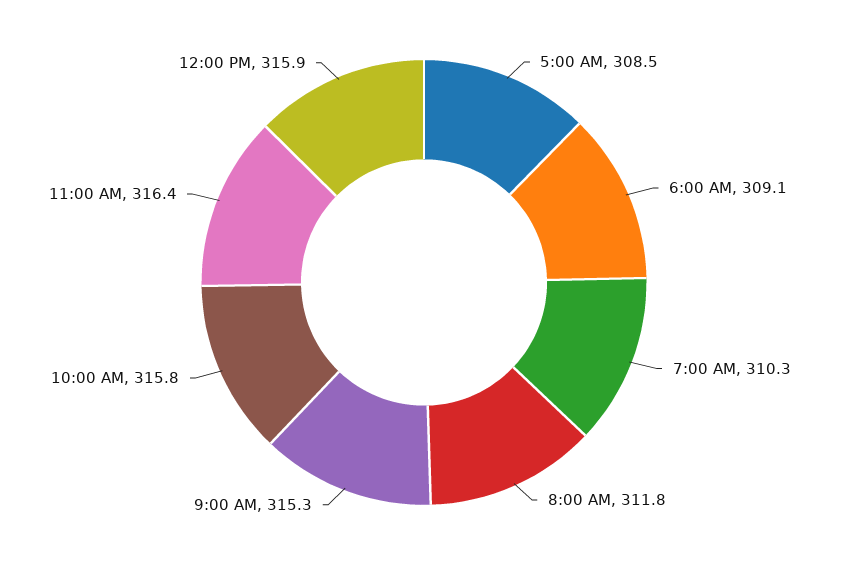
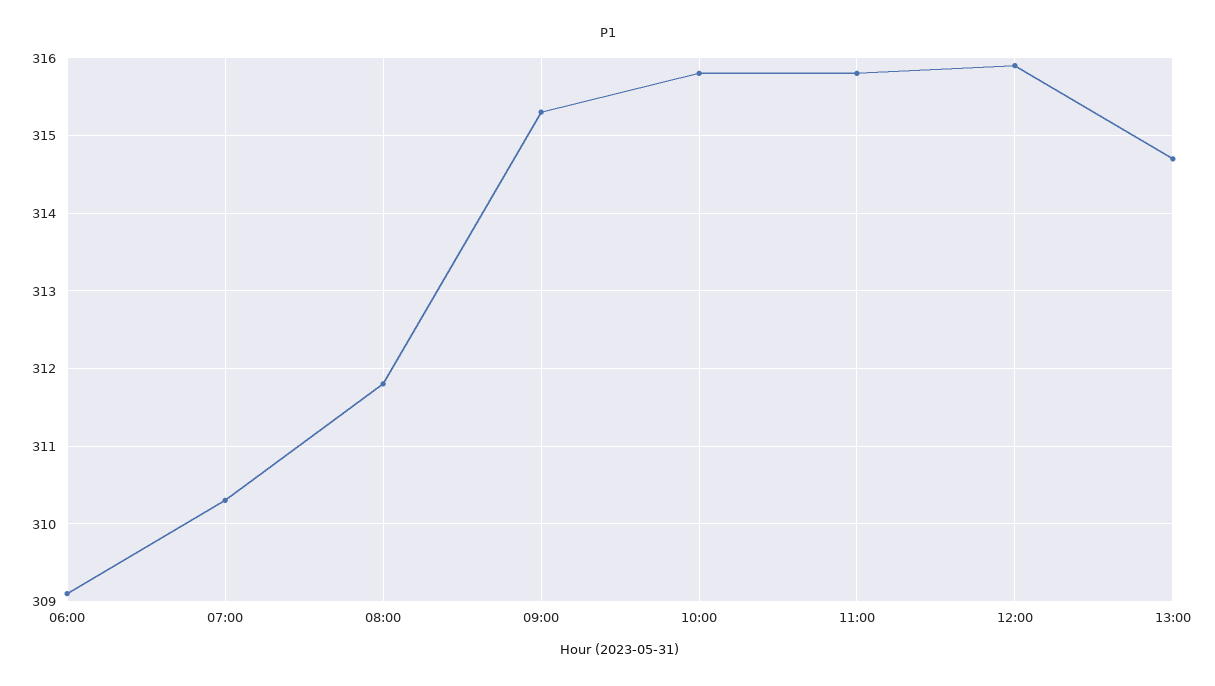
5:00 AM: 308.5 -> none
11:00 AM: 316.4 -> 315.8
13:00: none -> 314.7

